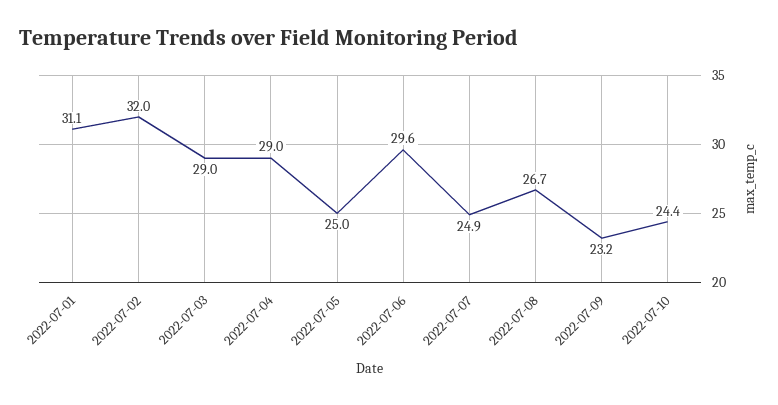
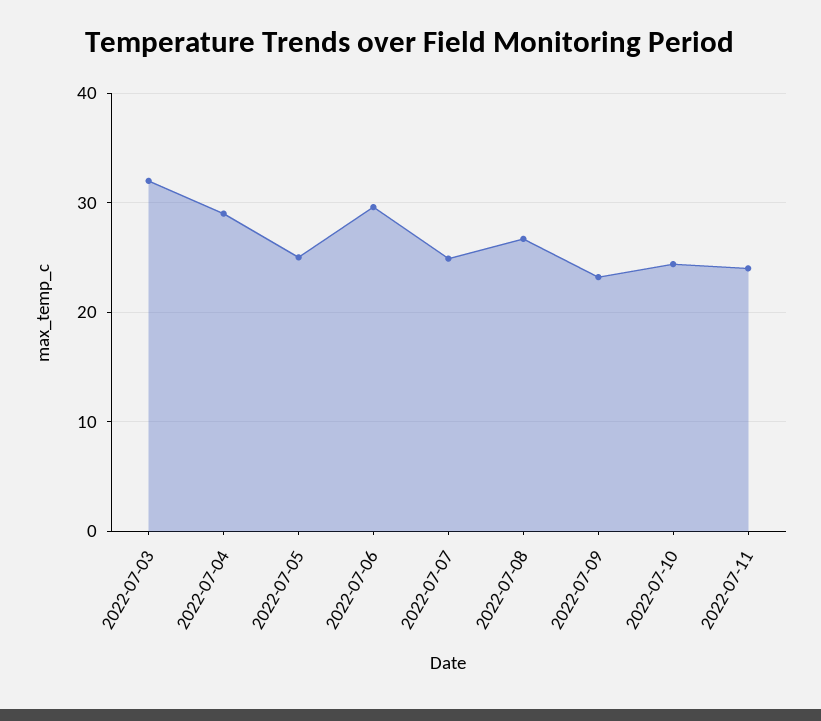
2022-07-01: 31.1 -> none
2022-07-02: 32 -> none
2022-07-03: 29 -> 32
2022-07-11: none -> 24

